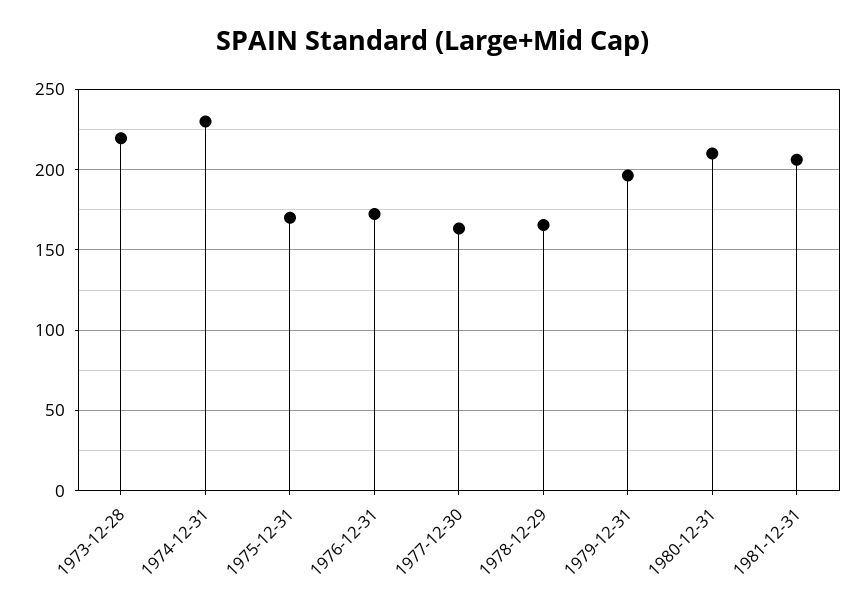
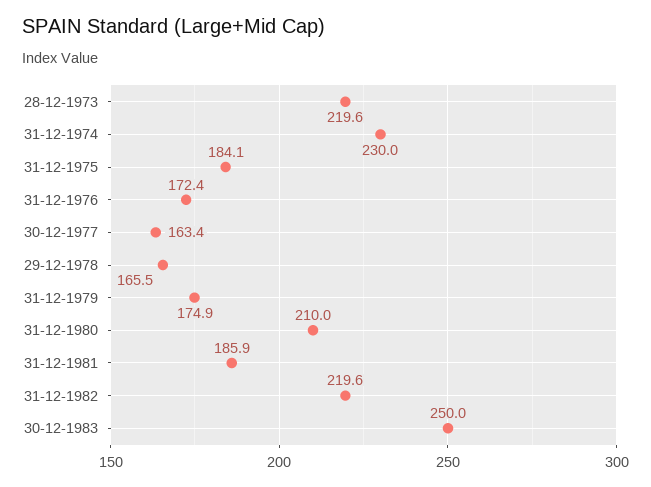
1975-12-31: 170 -> 184.1
1979-12-31: 195 -> 174.9
1981-12-31: 205 -> 185.9
31-12-1982: none -> 219.6
30-12-1983: none -> 250

